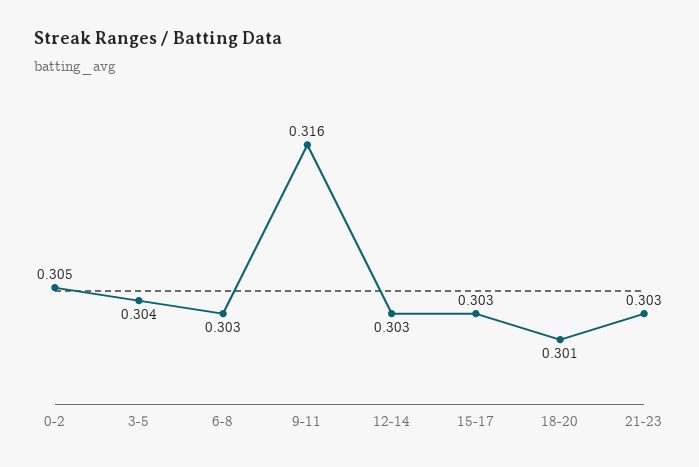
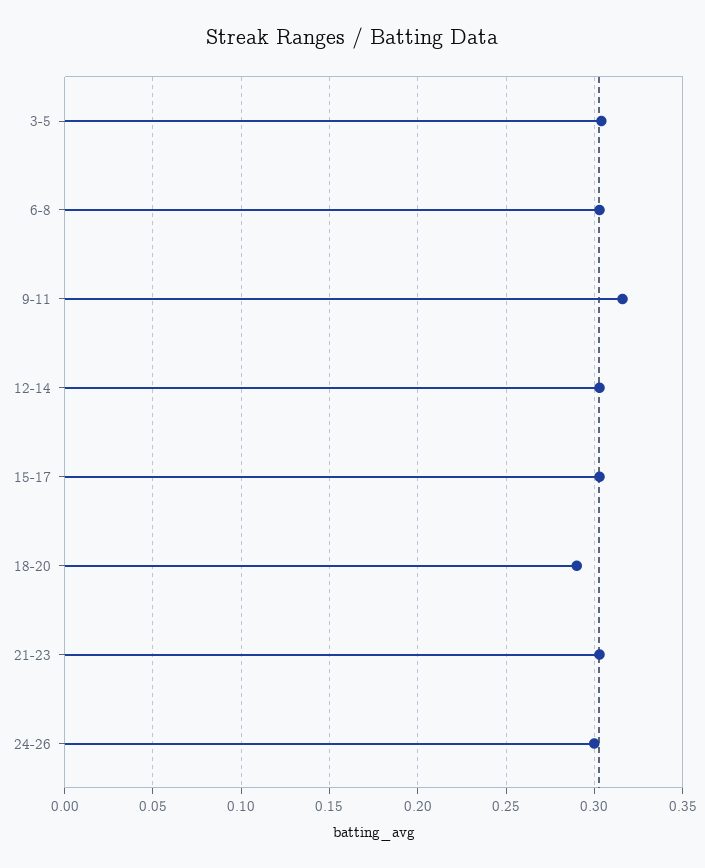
0-2: 0.305 -> none
18-20: 0.301 -> 0.29
24-26: none -> 0.3

